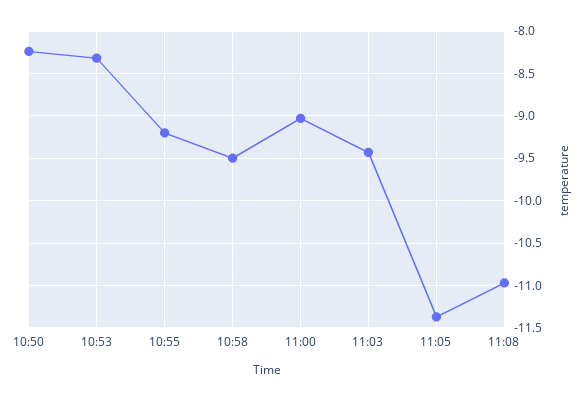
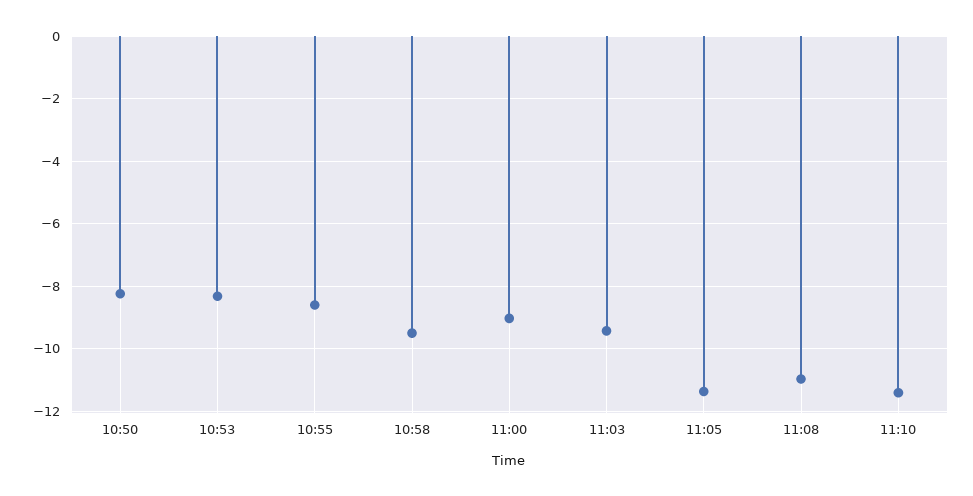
10:55: -9.2 -> -8.6
11:10: none -> -11.4

